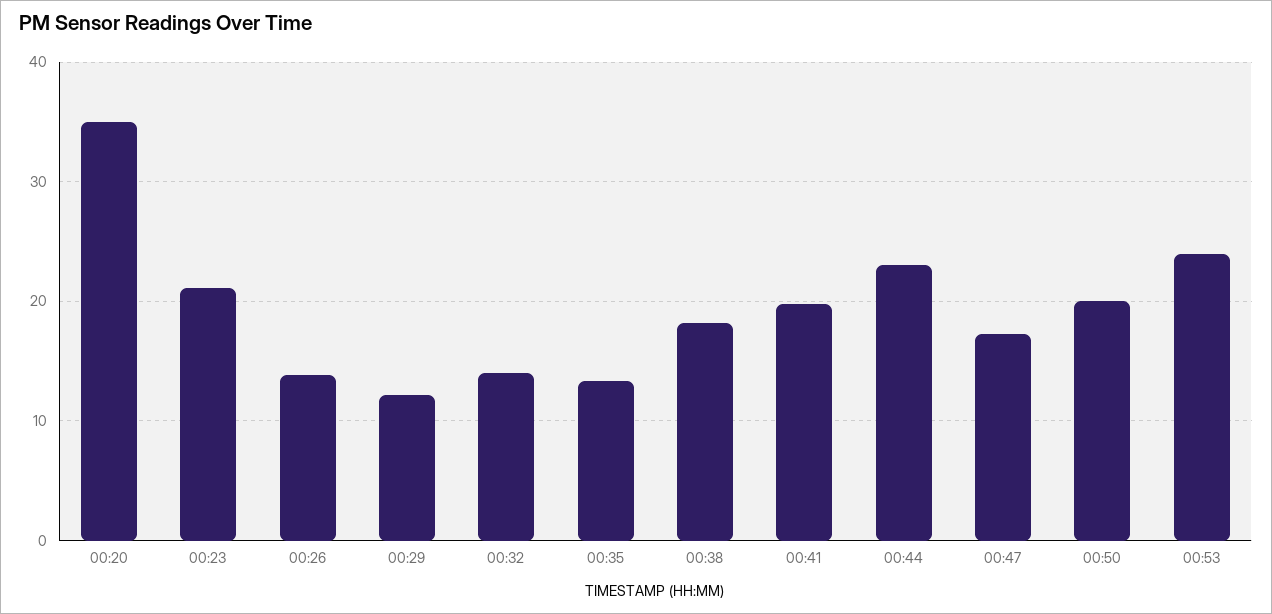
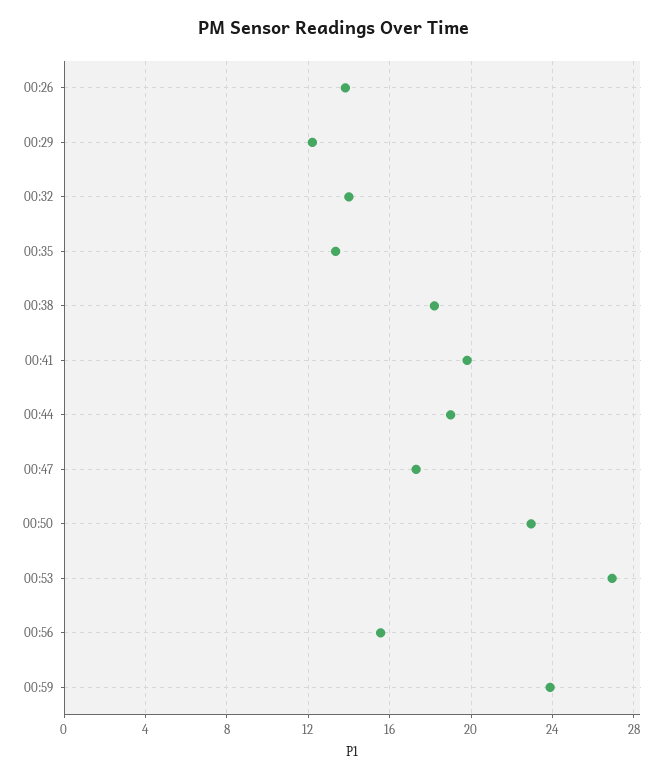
00:20: 35 -> none
00:23: 21 -> none
00:44: 23 -> 19
00:50: 20 -> 23
00:53: 24 -> 27
00:56: none -> 15.5
00:59: none -> 24

